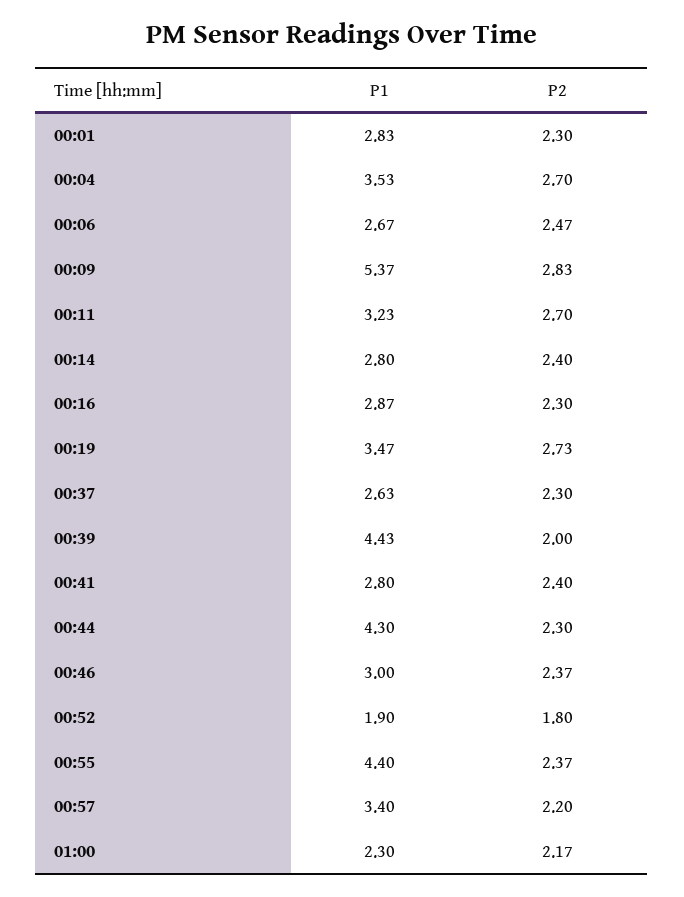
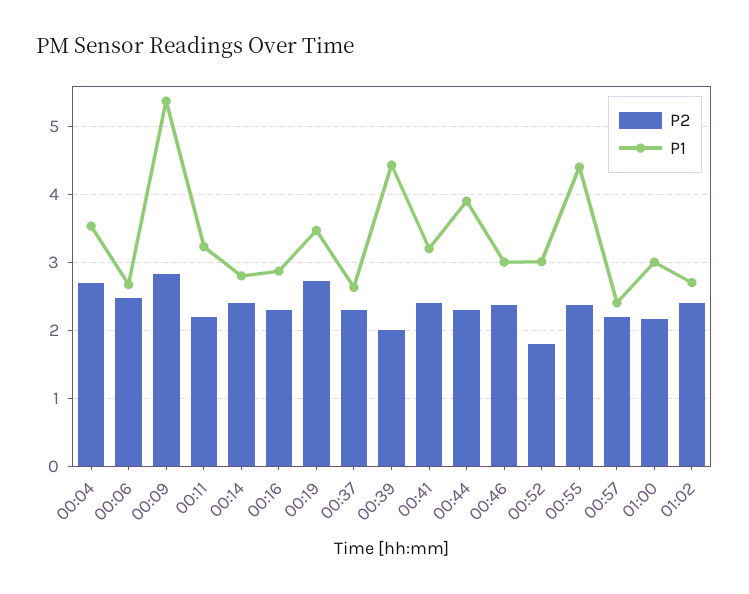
P1, 00:01: 2.83 -> none
P2, 00:01: 2.3 -> none
P2, 00:11: 2.7 -> 2.2
P1, 00:41: 2.8 -> 3.2
P1, 00:44: 4.3 -> 3.9
P1, 00:52: 1.9 -> 3
P1, 00:57: 3.4 -> 2.4
P1, 01:00: 2.3 -> 3
P2, 01:02: none -> 2.4
P1, 01:02: none -> 2.7

